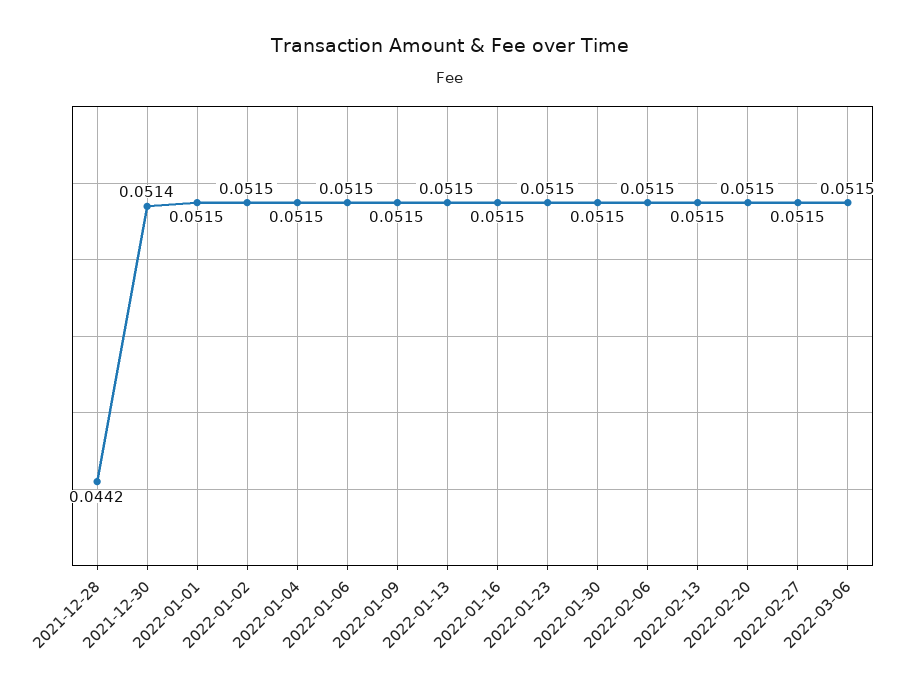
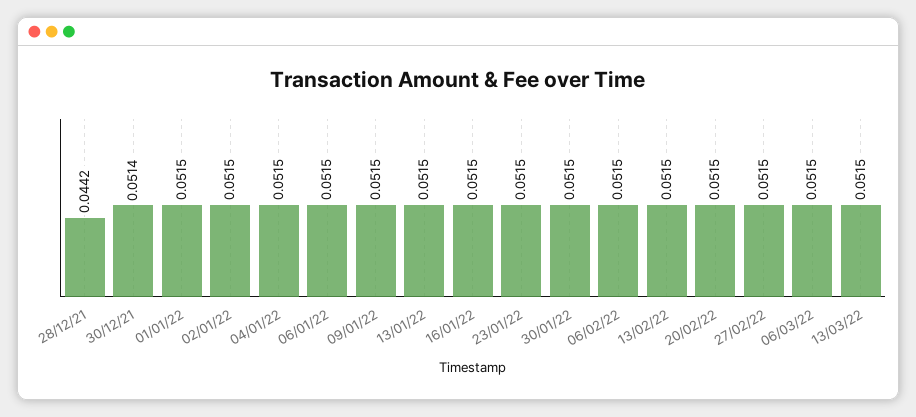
13/03/22: none -> 0.0515

